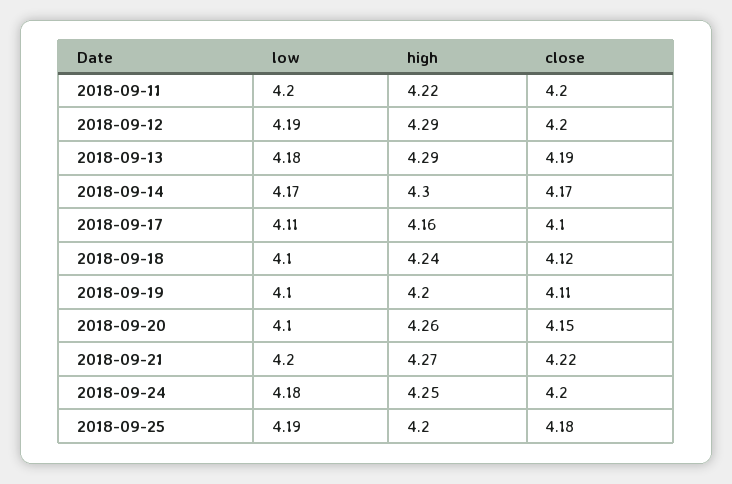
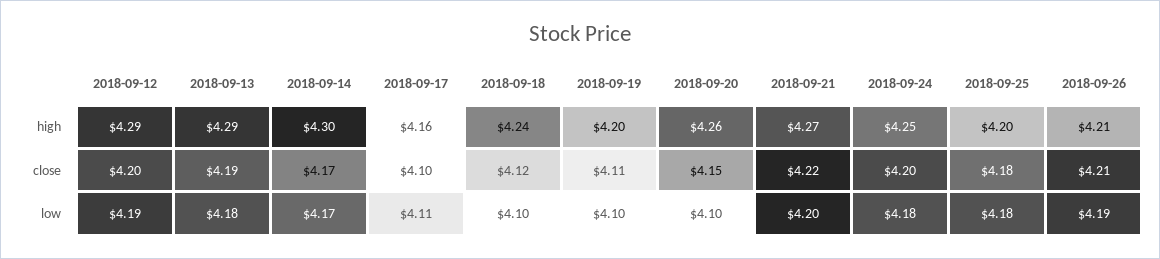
low, 2018-09-11: 4.2 -> none
high, 2018-09-11: 4.22 -> none
close, 2018-09-11: 4.2 -> none
low, 2018-09-25: 4.19 -> 4.18
high, 2018-09-26: none -> 4.21
close, 2018-09-26: none -> 4.21
low, 2018-09-26: none -> 4.19

